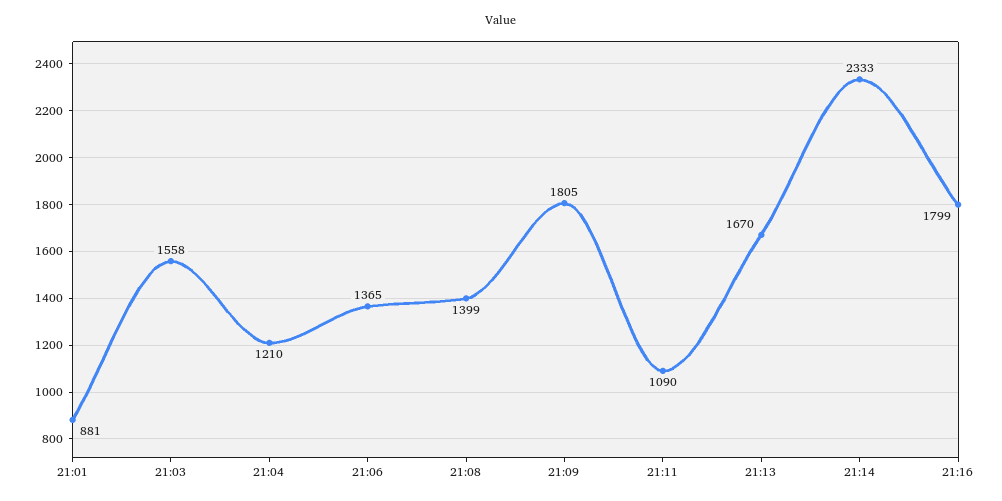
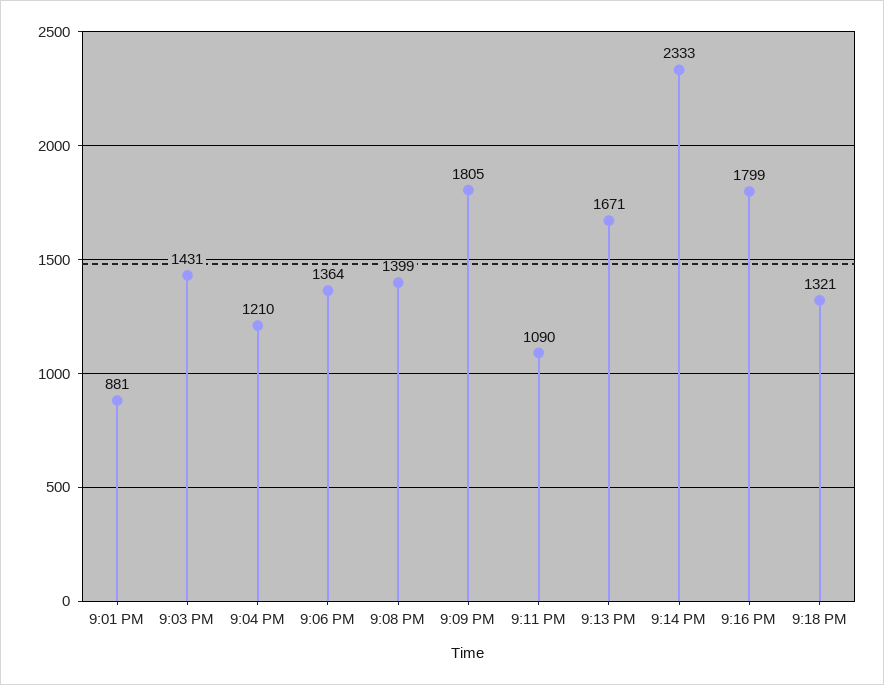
21:03: 1558 -> 1431
21:06: 1365 -> 1364
21:13: 1670 -> 1671
9:18 PM: none -> 1321

